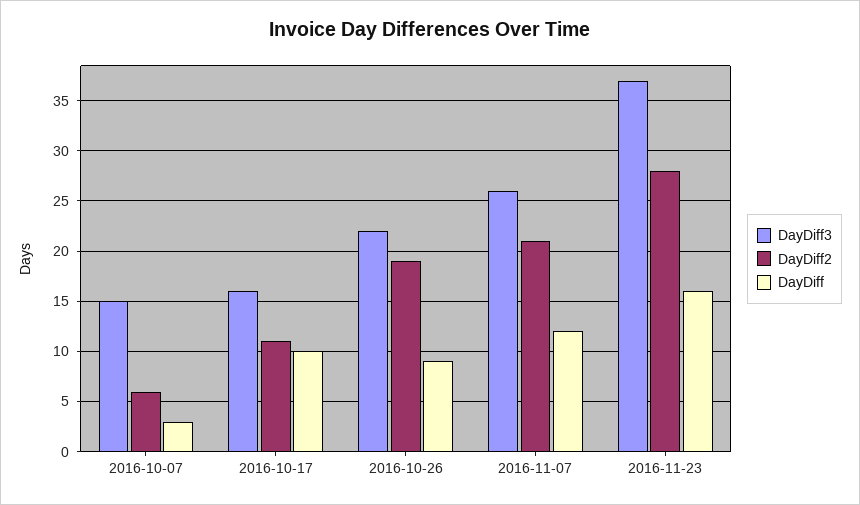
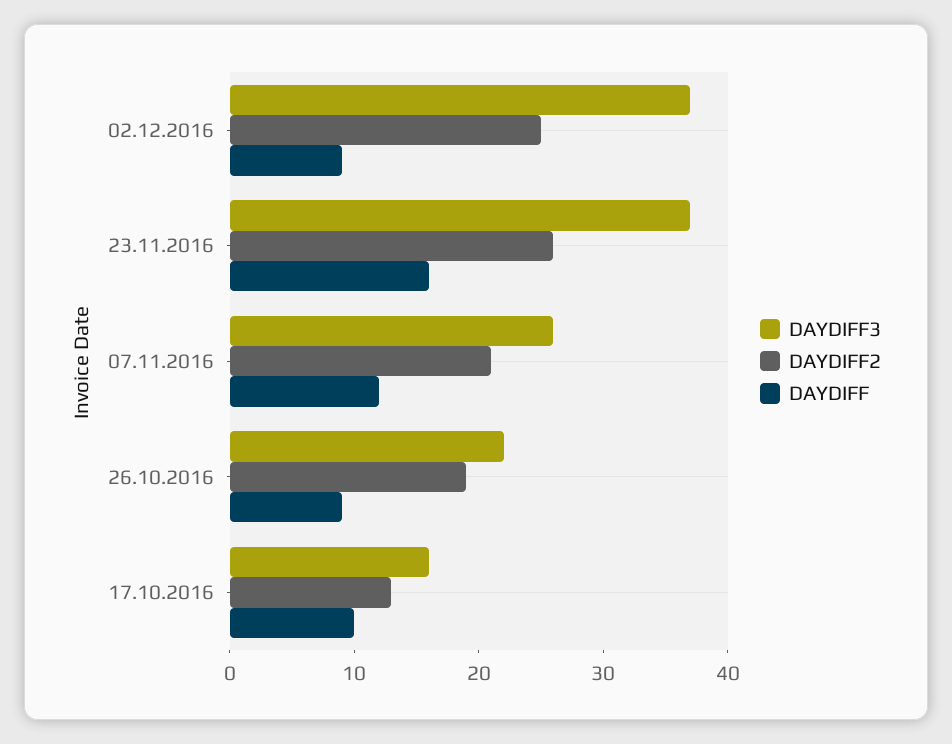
DayDiff3, 2016-10-07: 15 -> none
DayDiff2, 2016-10-07: 6 -> none
DayDiff, 2016-10-07: 3 -> none
DayDiff2, 2016-10-17: 11 -> 13
DayDiff2, 2016-11-23: 28 -> 26
DayDiff3, 02.12.2016: none -> 37
DayDiff2, 02.12.2016: none -> 25
DayDiff, 02.12.2016: none -> 9

